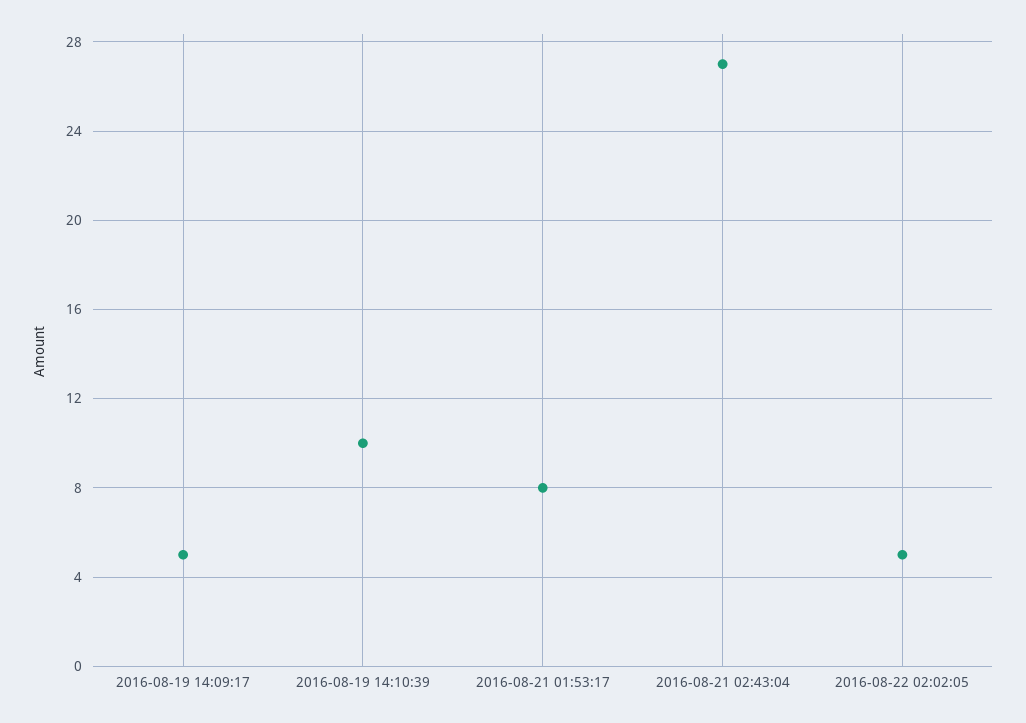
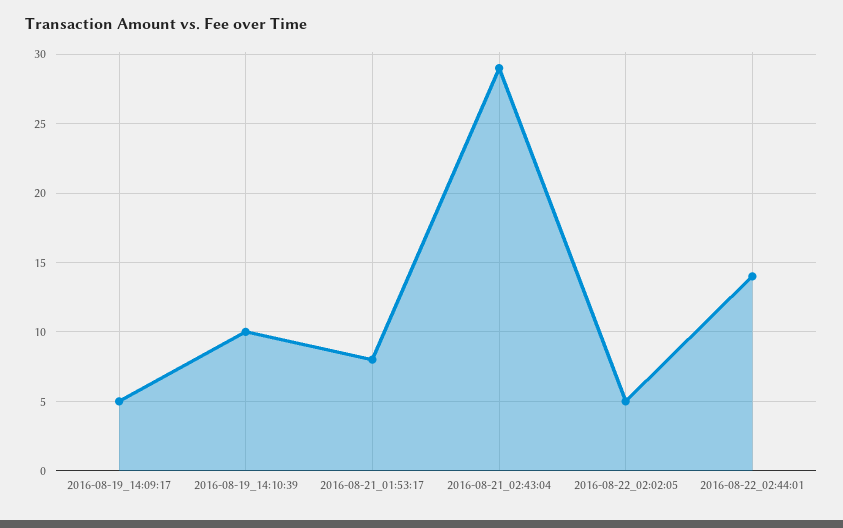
2016-08-21 02:43:04: 27 -> 29
2016-08-22_02:44:01: none -> 14

